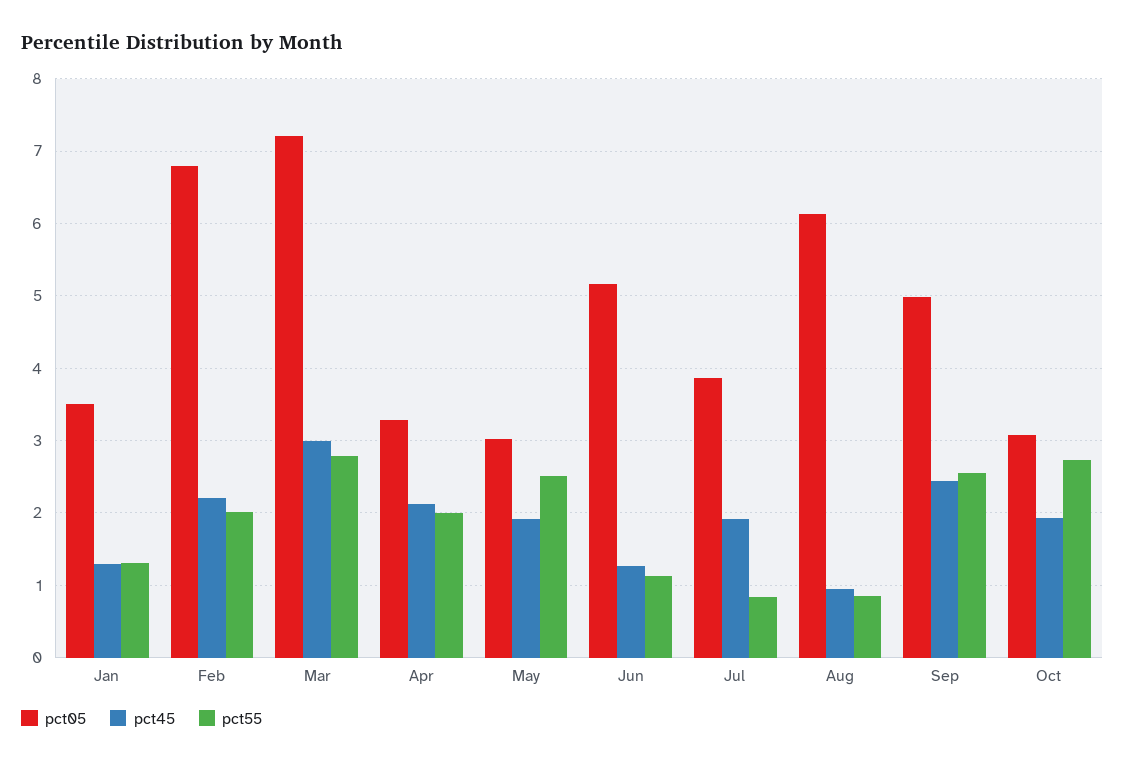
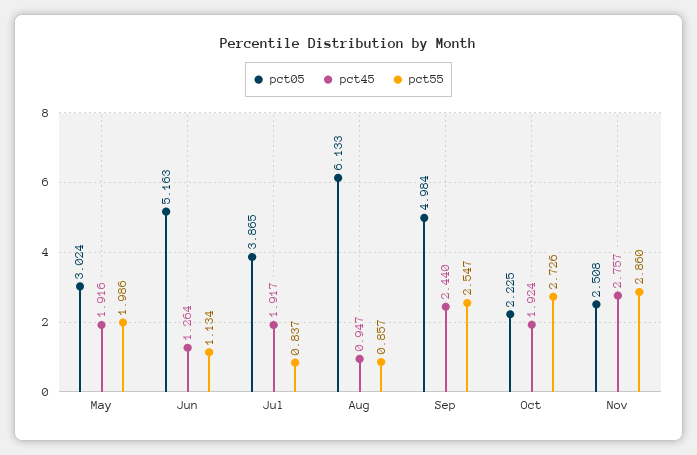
pct05, Jan: 3.5 -> none
pct45, Jan: 1.3 -> none
pct55, Jan: 1.3 -> none
pct05, Feb: 6.8 -> none
pct45, Feb: 2.2 -> none
pct55, Feb: 2 -> none
pct05, Mar: 7.2 -> none
pct45, Mar: 3 -> none
pct55, Mar: 2.8 -> none
pct05, Apr: 3.3 -> none
pct45, Apr: 2.1 -> none
pct55, Apr: 2 -> none
pct55, May: 2.5 -> 1.986
pct05, Oct: 3.1 -> 2.225
pct05, Nov: none -> 2.508
pct45, Nov: none -> 2.757
pct55, Nov: none -> 2.86

